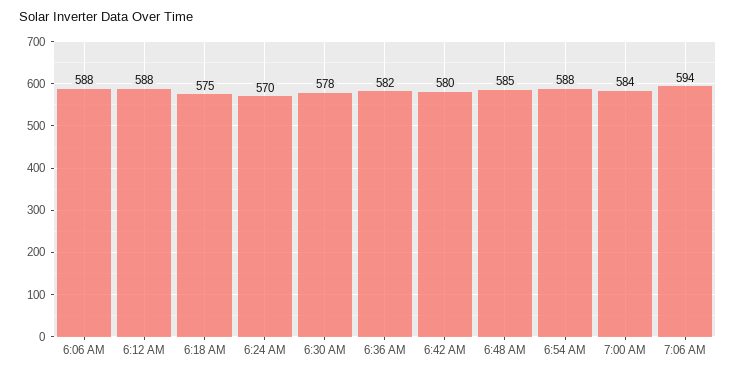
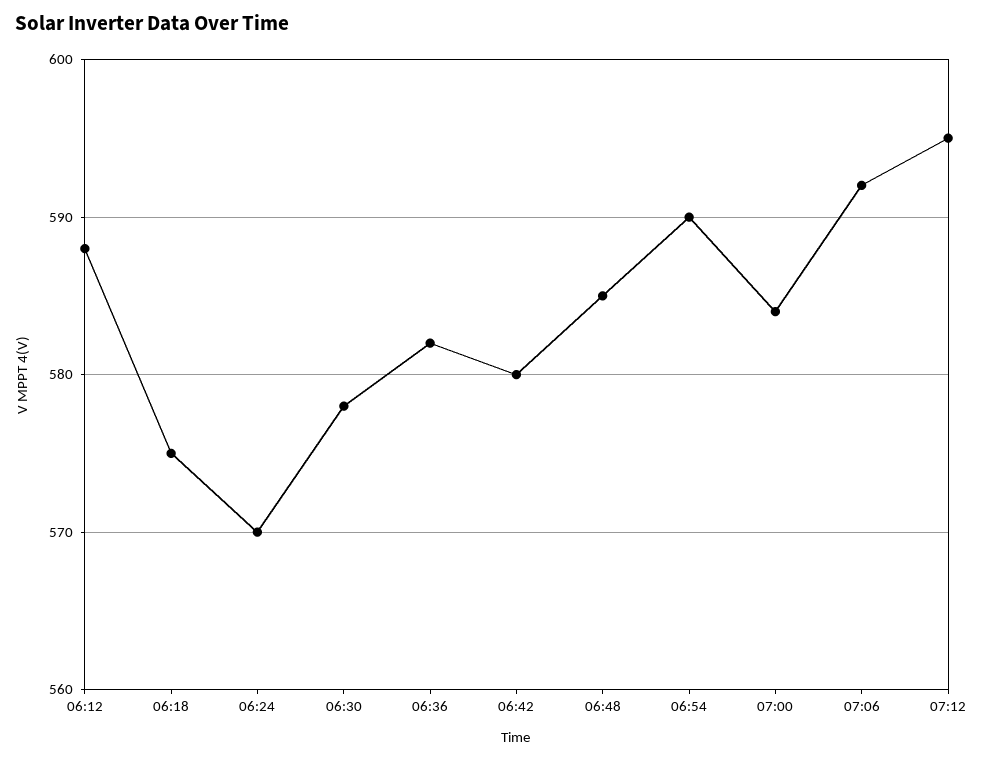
6:06 AM: 588 -> none
6:54 AM: 588 -> 590
7:06 AM: 594 -> 592
07:12: none -> 595

